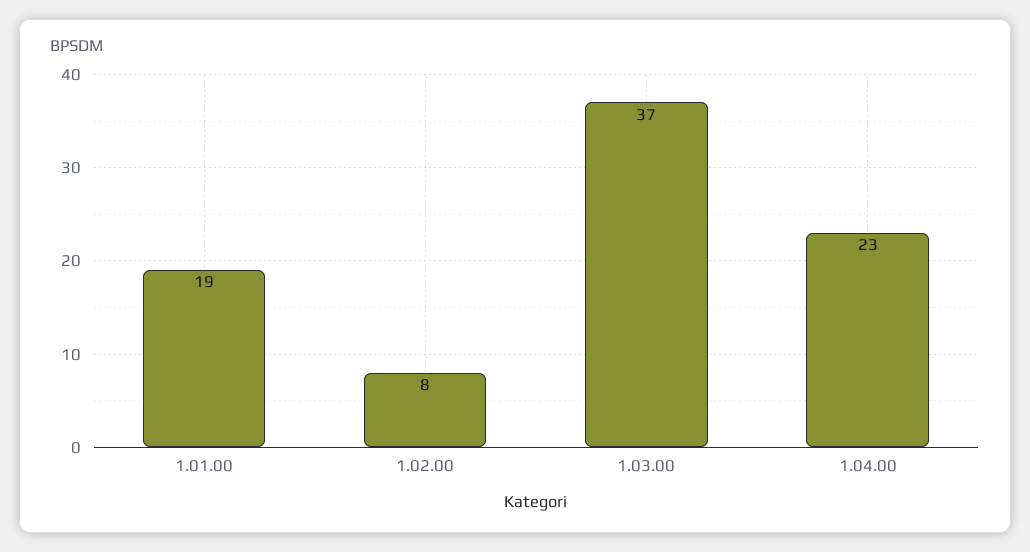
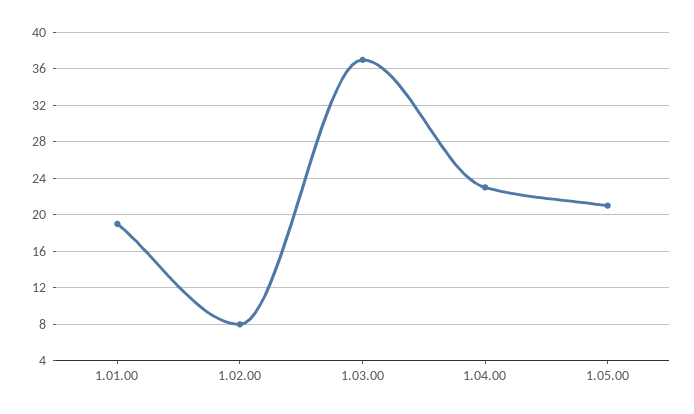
1.05.00: none -> 21

